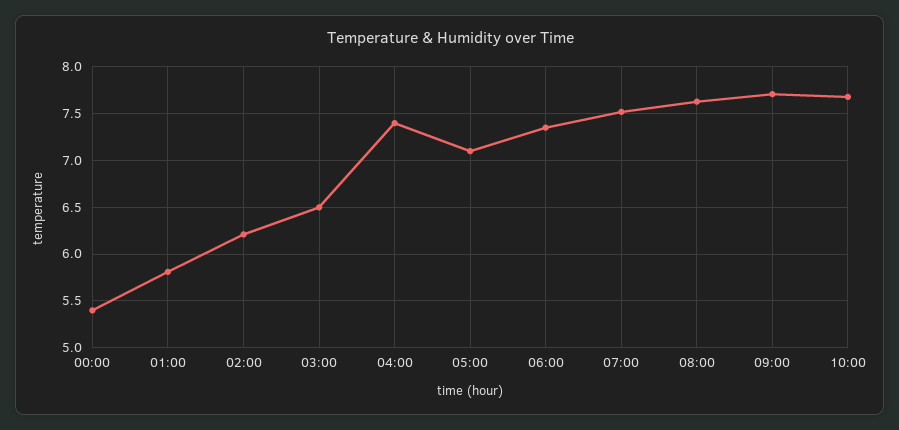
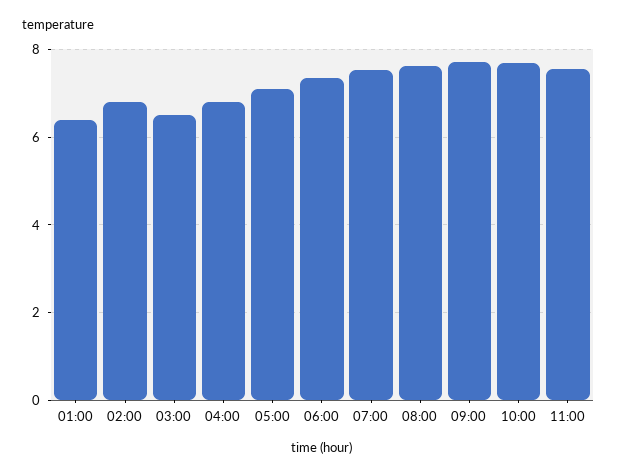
00:00: 5.4 -> none
01:00: 5.8 -> 6.4
02:00: 6.2 -> 6.8
04:00: 7.4 -> 6.8
11:00: none -> 7.6

